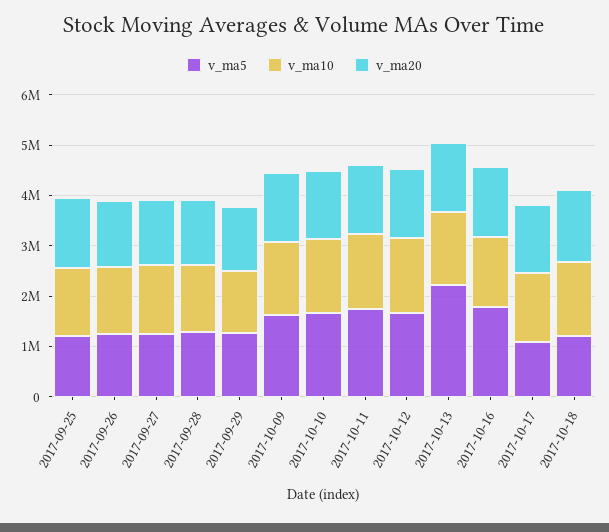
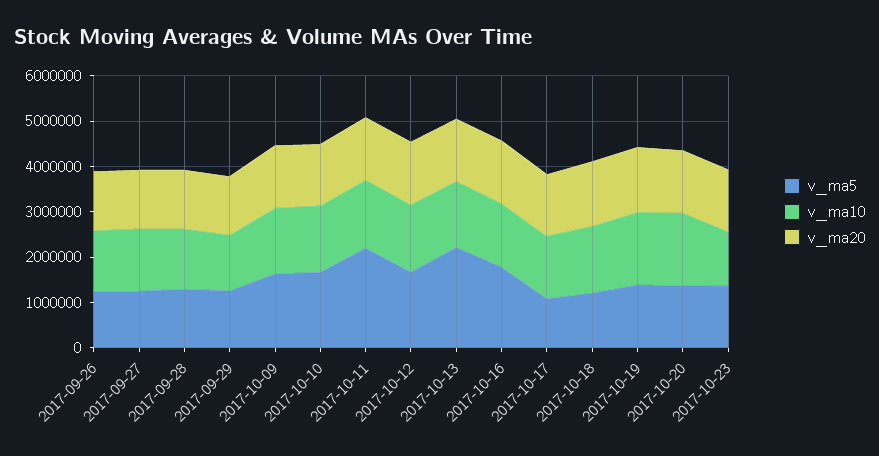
v_ma5, 2017-09-25: 1200000 -> none
v_ma10, 2017-09-25: 1400000 -> none
v_ma20, 2017-09-25: 1400000 -> none
v_ma5, 2017-10-11: 1800000 -> 2200000
v_ma5, 2017-10-19: none -> 1400000
v_ma10, 2017-10-19: none -> 1600000
v_ma20, 2017-10-19: none -> 1400000
v_ma5, 2017-10-20: none -> 1400000
v_ma10, 2017-10-20: none -> 1600000
v_ma20, 2017-10-20: none -> 1400000
v_ma5, 2017-10-23: none -> 1400000
v_ma10, 2017-10-23: none -> 1200000
v_ma20, 2017-10-23: none -> 1400000

